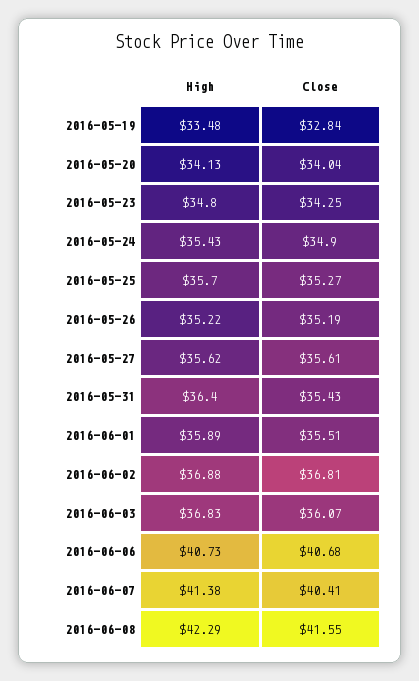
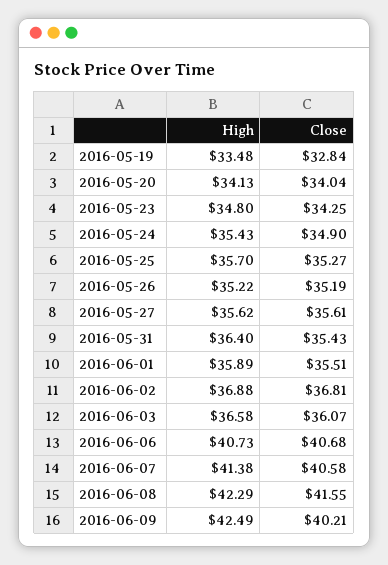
High, 2016-06-03: 36.83 -> 36.58
Close, 2016-06-07: 40.41 -> 40.58
High, 2016-06-09: none -> 42.49
Close, 2016-06-09: none -> 40.21

